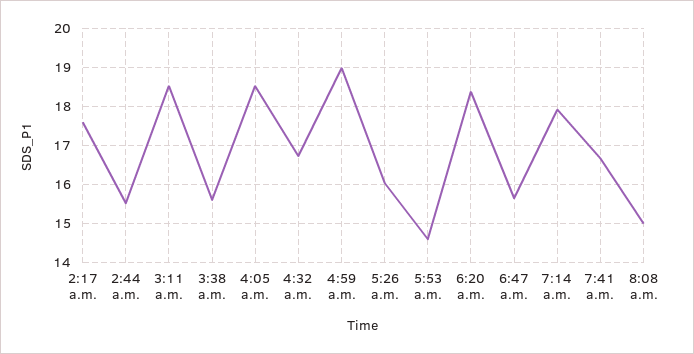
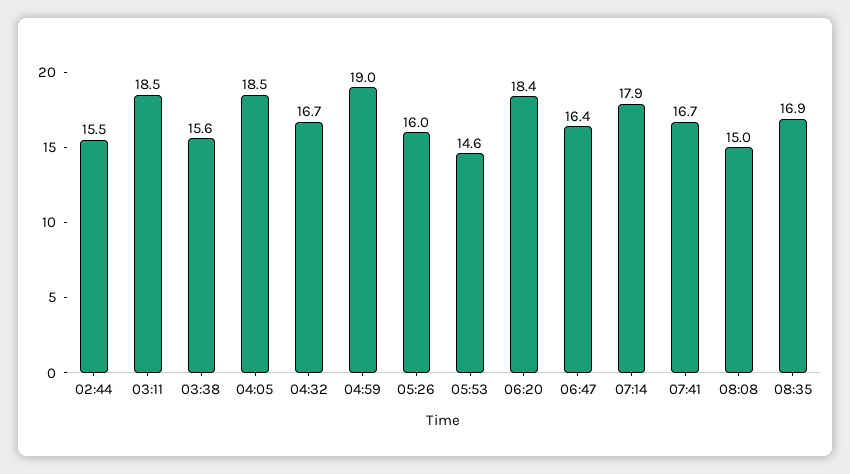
2:17 a.m.: 17.6 -> none
6:47 a.m.: 15.6 -> 16.4
08:35: none -> 16.9

